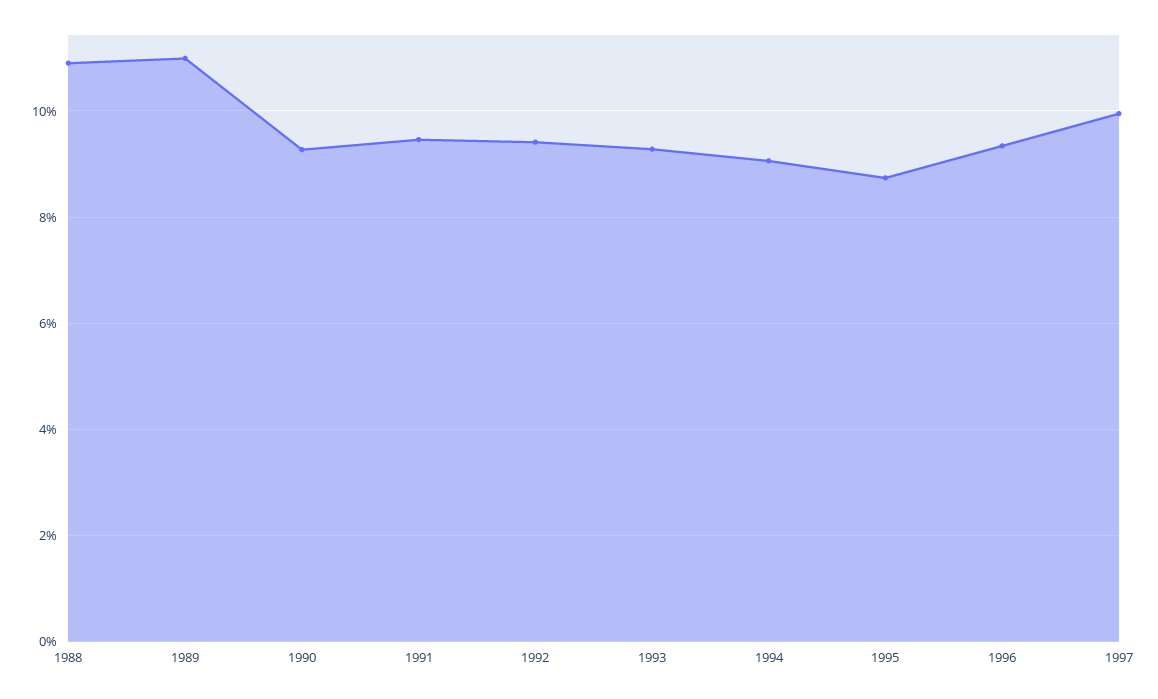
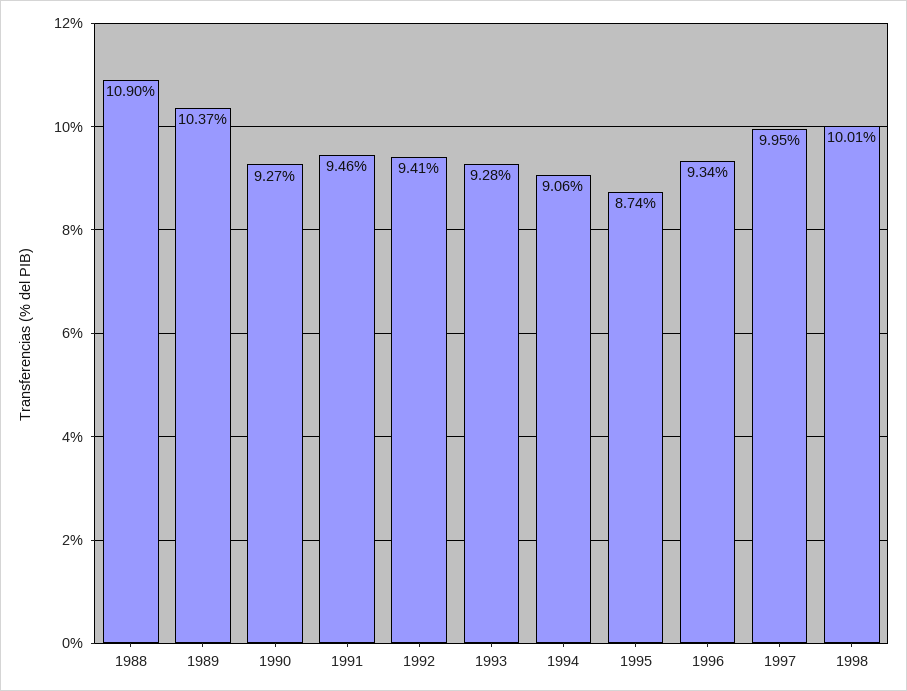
1989: 11 -> 10.37
1998: none -> 10.01

